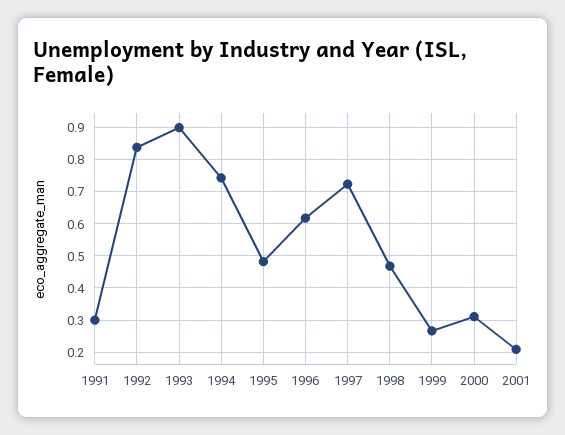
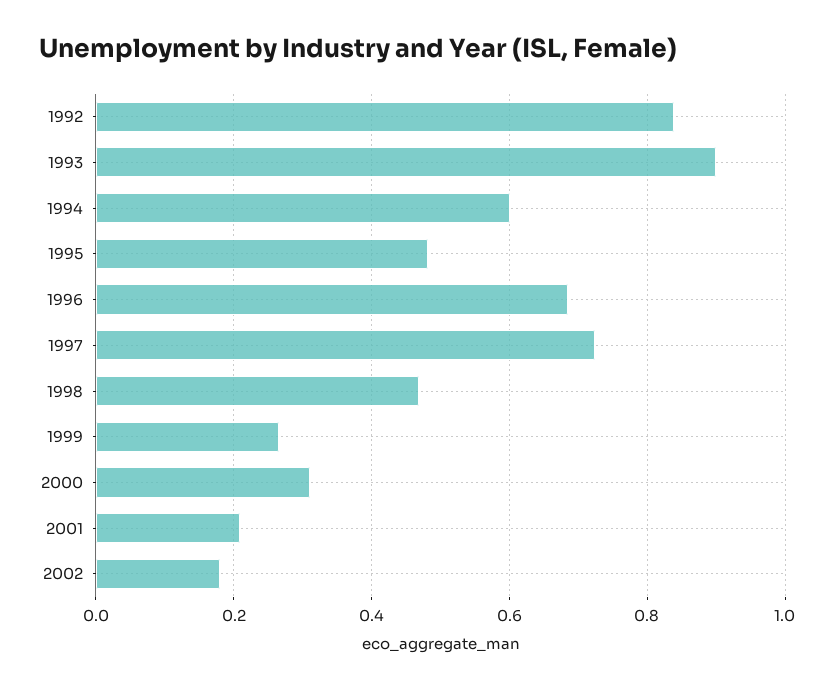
1991: 0.3 -> none
1994: 0.74 -> 0.6
1996: 0.62 -> 0.68
2002: none -> 0.18

